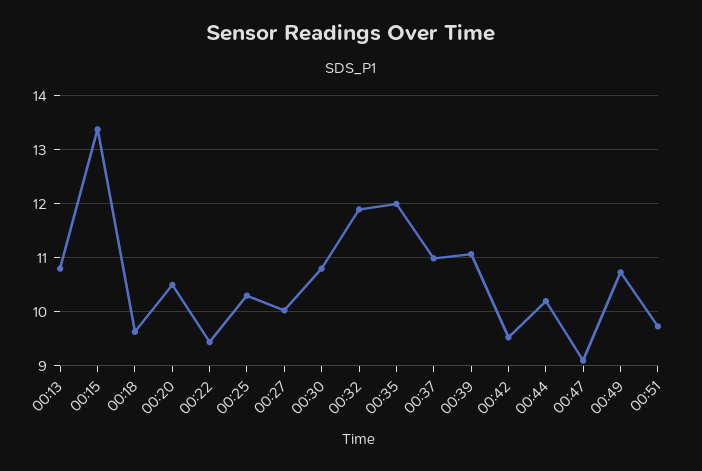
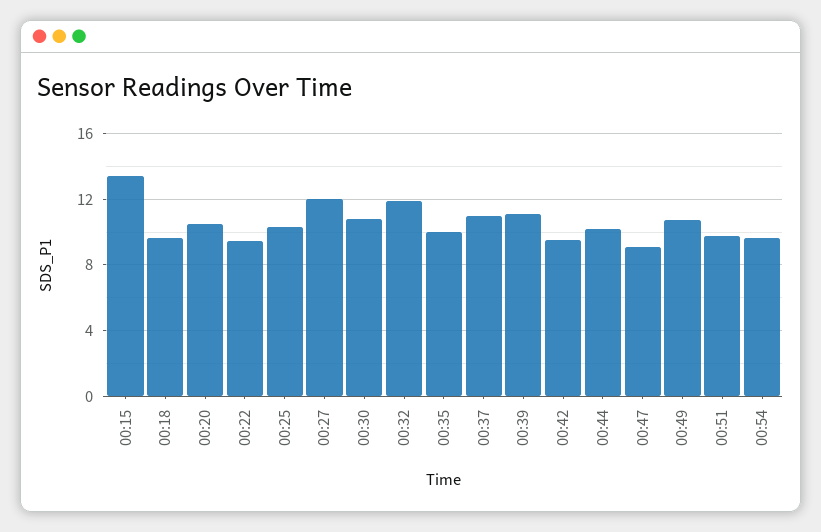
00:13: 10.8 -> none
00:27: 10 -> 12
00:35: 12 -> 10
00:54: none -> 9.5

